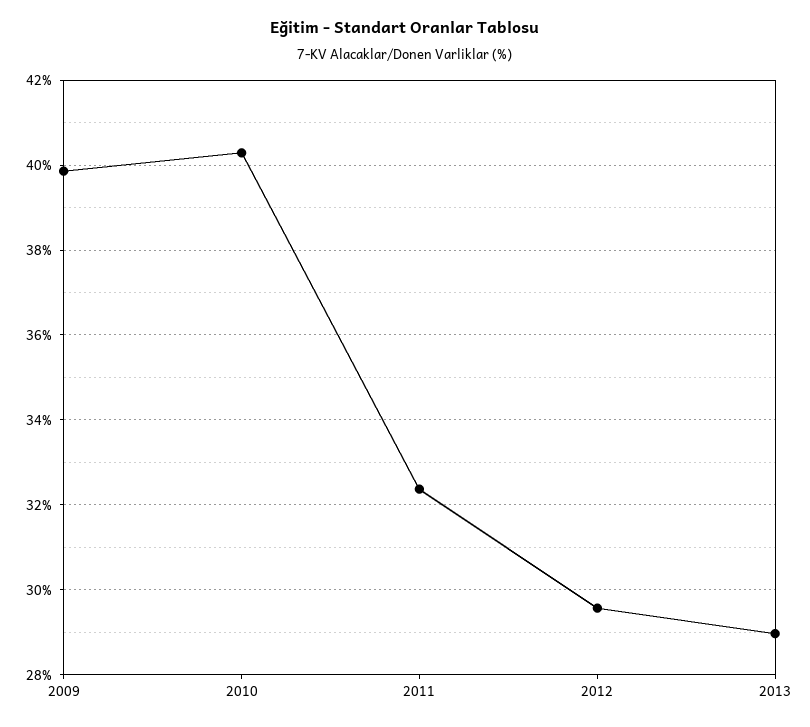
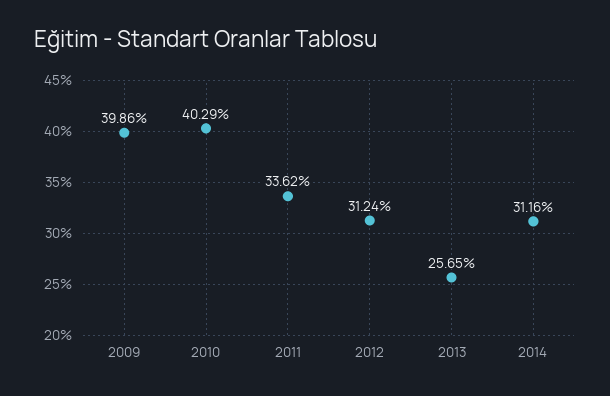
2011: 32.4 -> 33.62
2012: 29.6 -> 31.24
2013: 29 -> 25.65
2014: none -> 31.16

